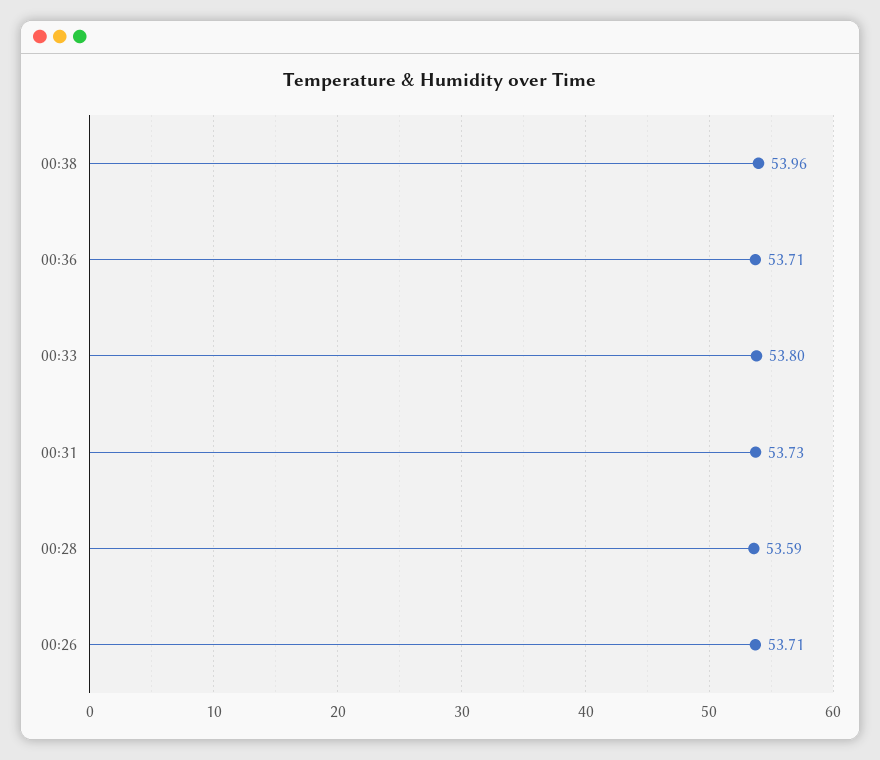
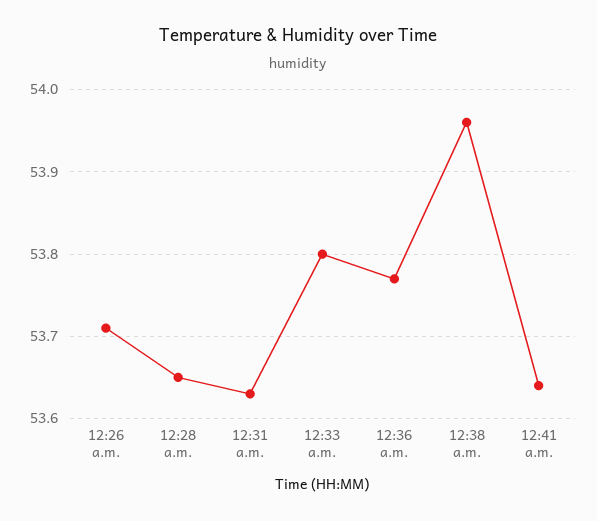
00:36: 53.71 -> 53.77
00:31: 53.73 -> 53.63
00:28: 53.59 -> 53.65
12:41 a.m.: none -> 53.64

